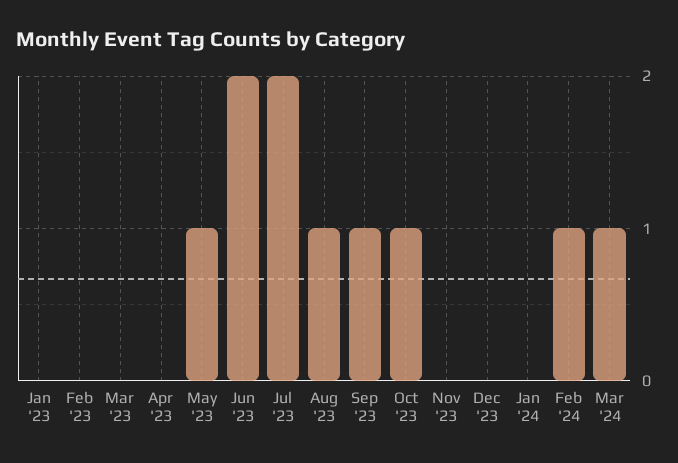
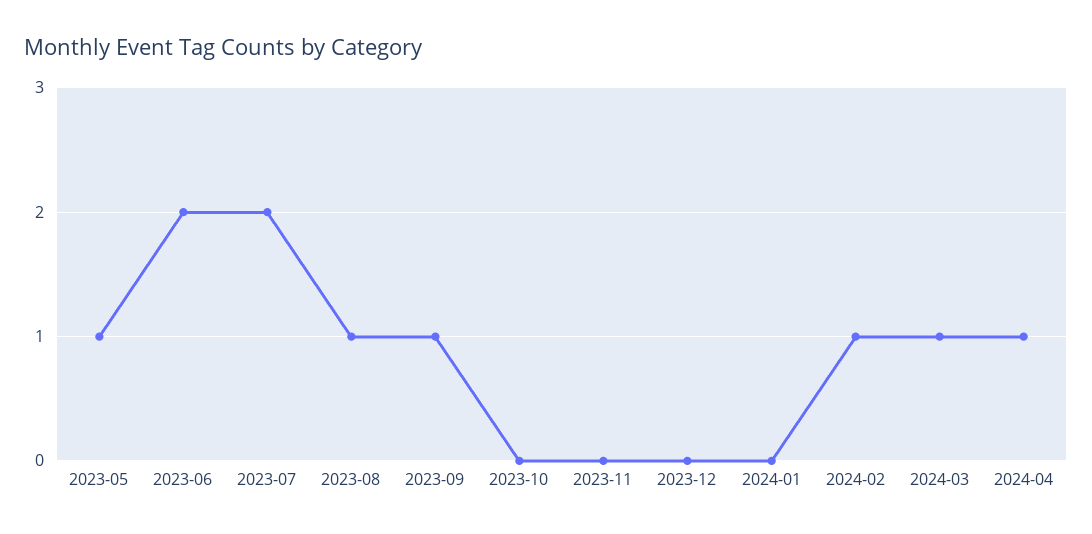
Jan '23: 0 -> none
Feb '23: 0 -> none
Mar '23: 0 -> none
Apr '23: 0 -> none
Oct '23: 1 -> 0
2024-04: none -> 1

